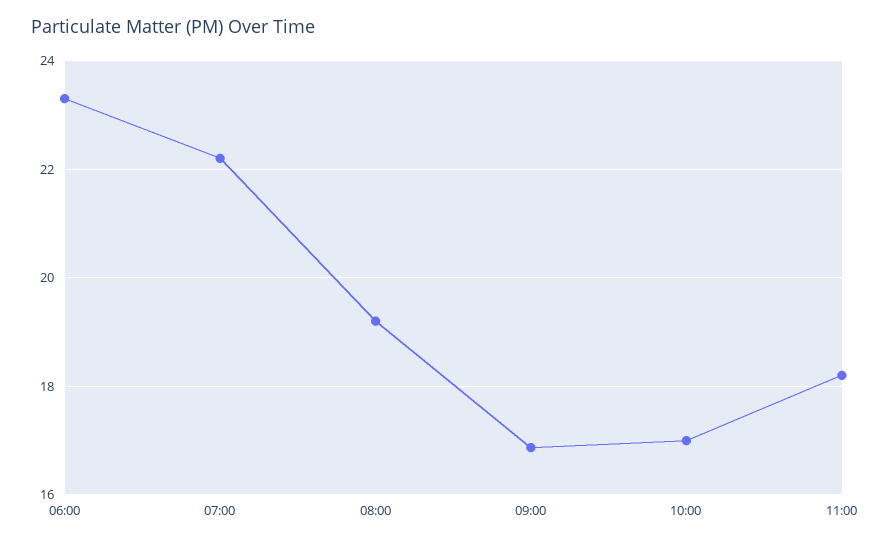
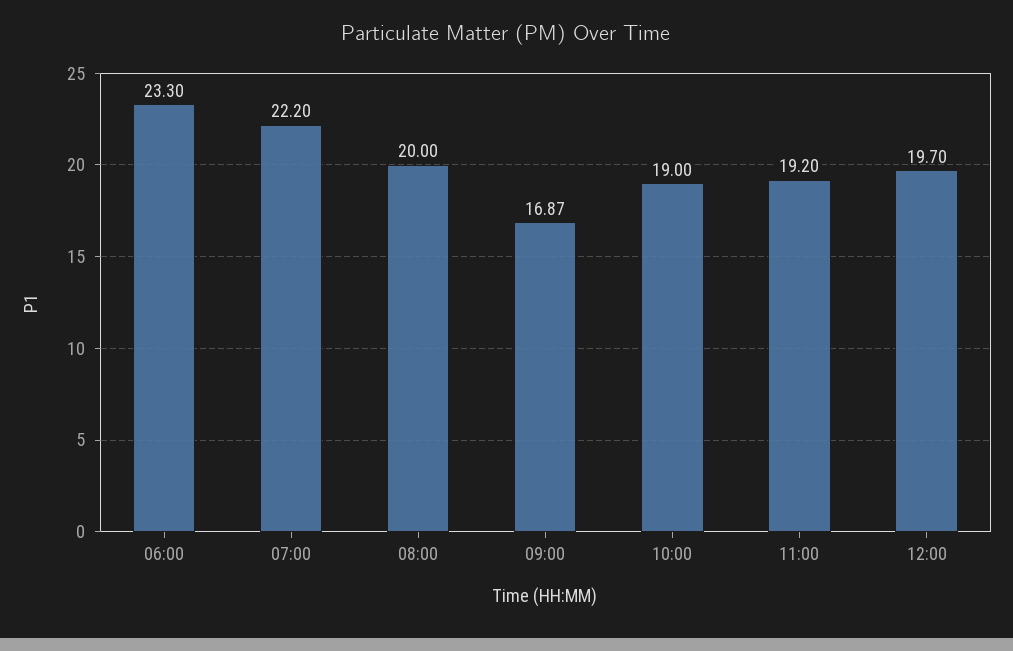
08:00: 19.2 -> 20
10:00: 17 -> 19
11:00: 18.2 -> 19.2
12:00: none -> 19.7

